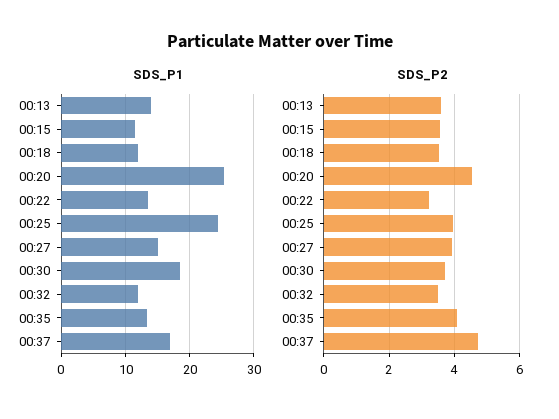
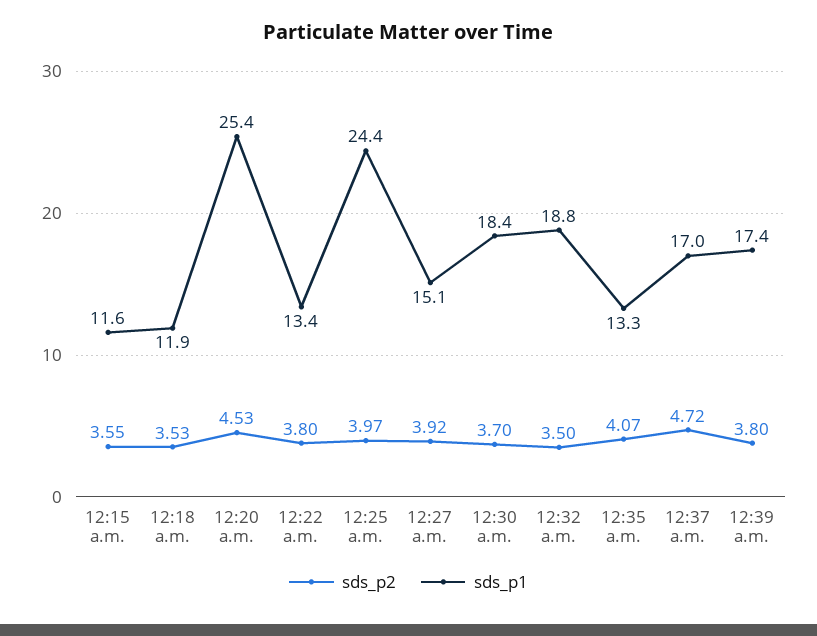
SDS_P1, 00:13: 14 -> none
SDS_P1, 00:32: 12 -> 18.8
SDS_P2, 00:13: 3.6 -> none
SDS_P2, 00:22: 3.2 -> 3.8
SDS_P2, 12:39 a.m.: none -> 3.8
SDS_P1, 12:39 a.m.: none -> 17.4

